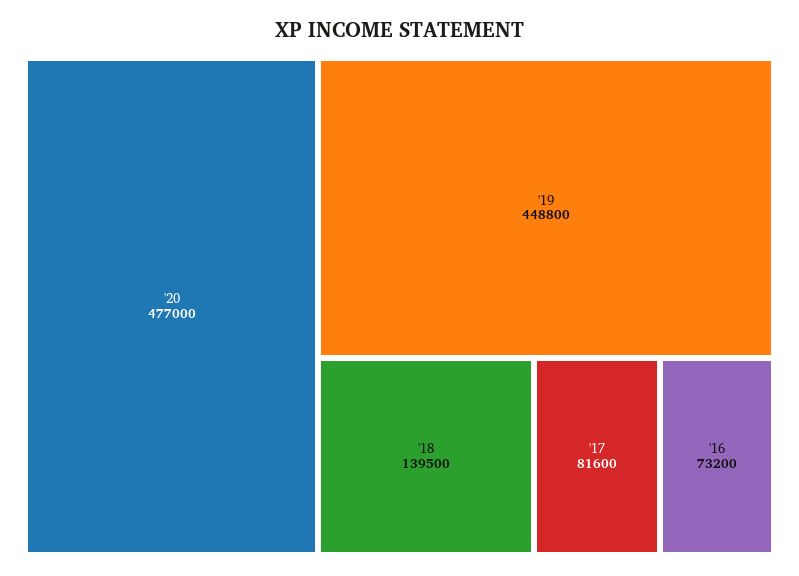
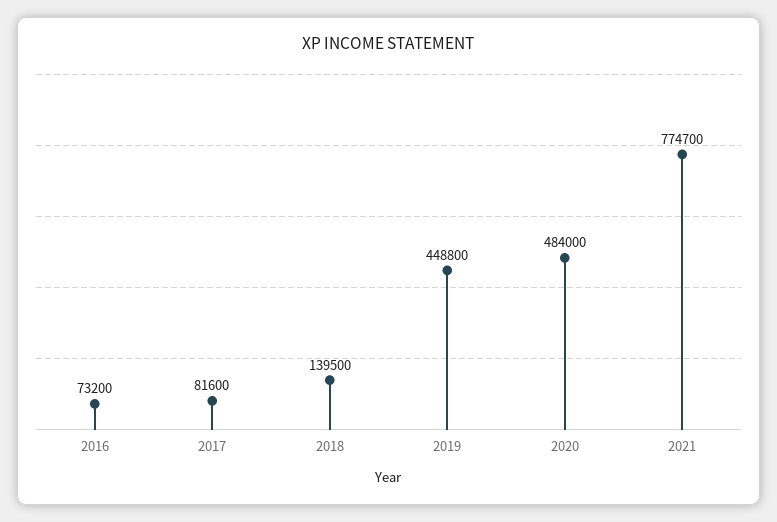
'20: 477000 -> 484000
2021: none -> 774700

